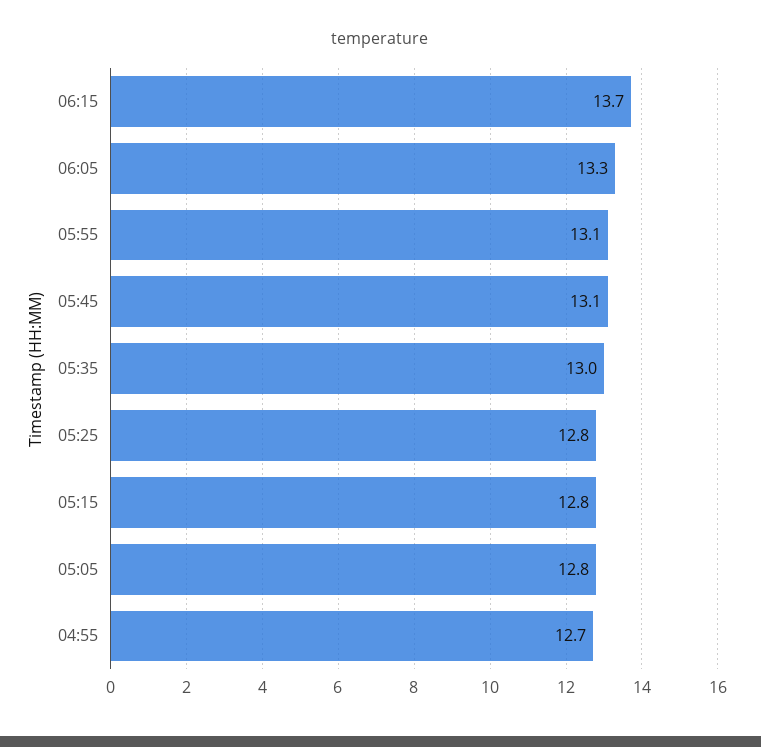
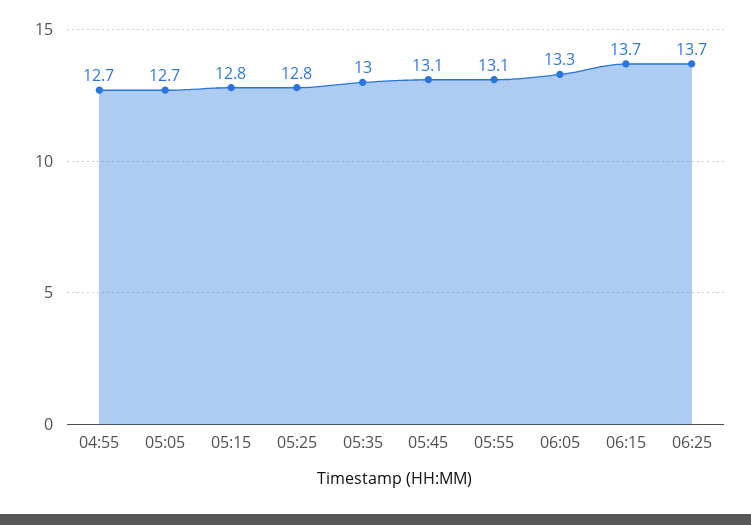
05:05: 12.8 -> 12.7
06:25: none -> 13.7

